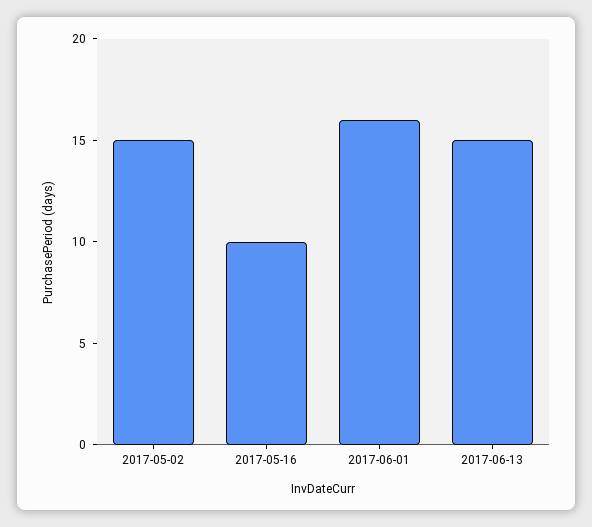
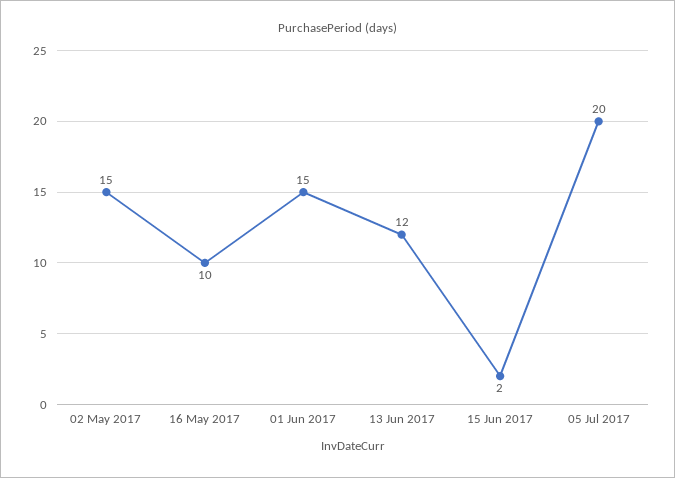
2017-06-01: 16 -> 15
2017-06-13: 15 -> 12
15 Jun 2017: none -> 2
05 Jul 2017: none -> 20

